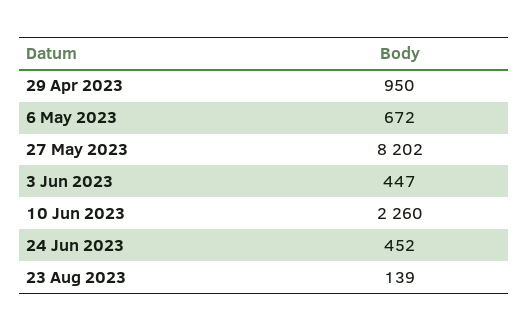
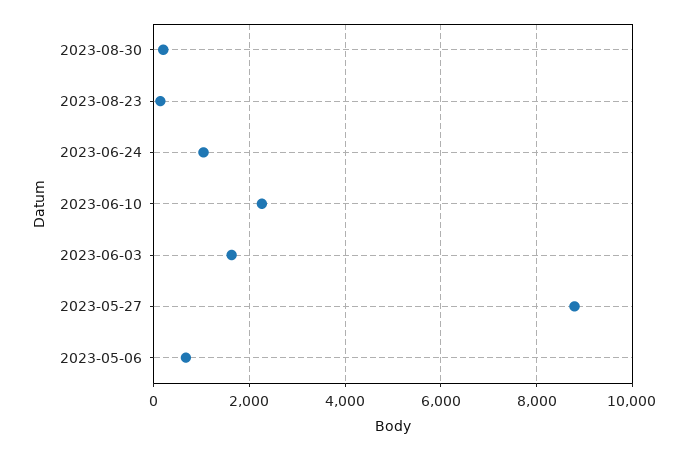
29 Apr 2023: 950 -> none
27 May 2023: 8202 -> 8800
3 Jun 2023: 447 -> 1600
24 Jun 2023: 452 -> 1000
2023-08-30: none -> 200

